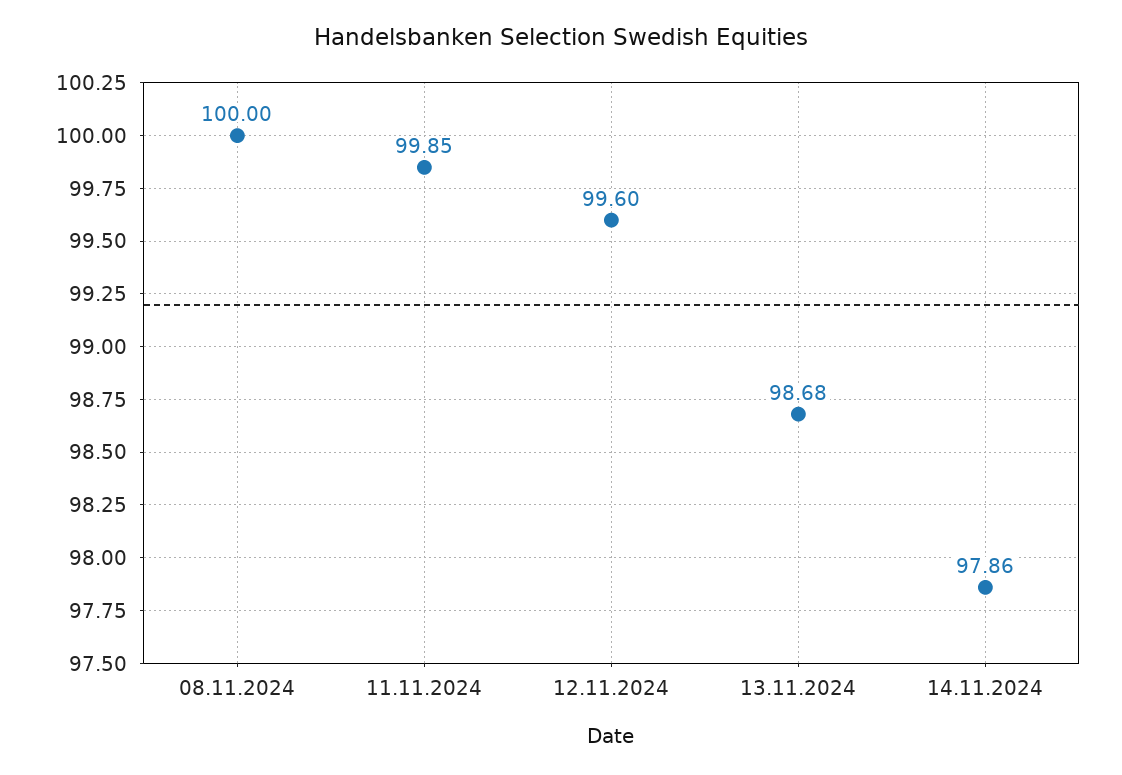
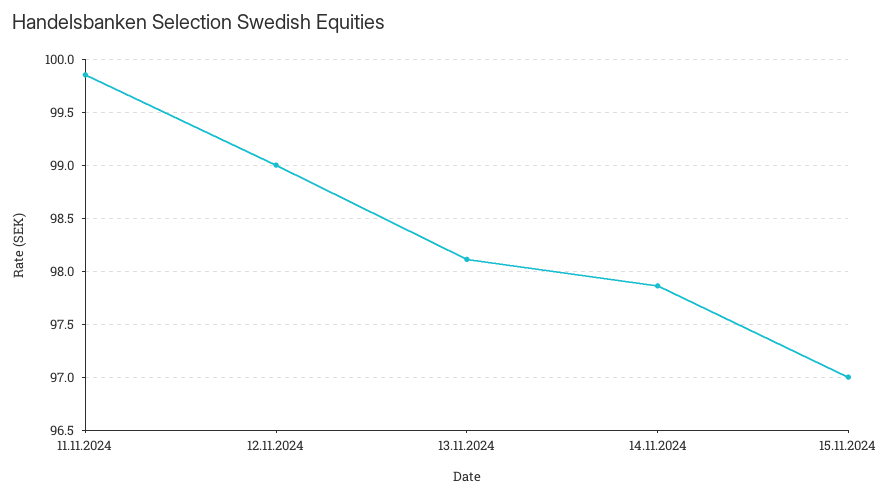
08.11.2024: 100 -> none
12.11.2024: 99.6 -> 99
13.11.2024: 98.68 -> 98.1
15.11.2024: none -> 97

